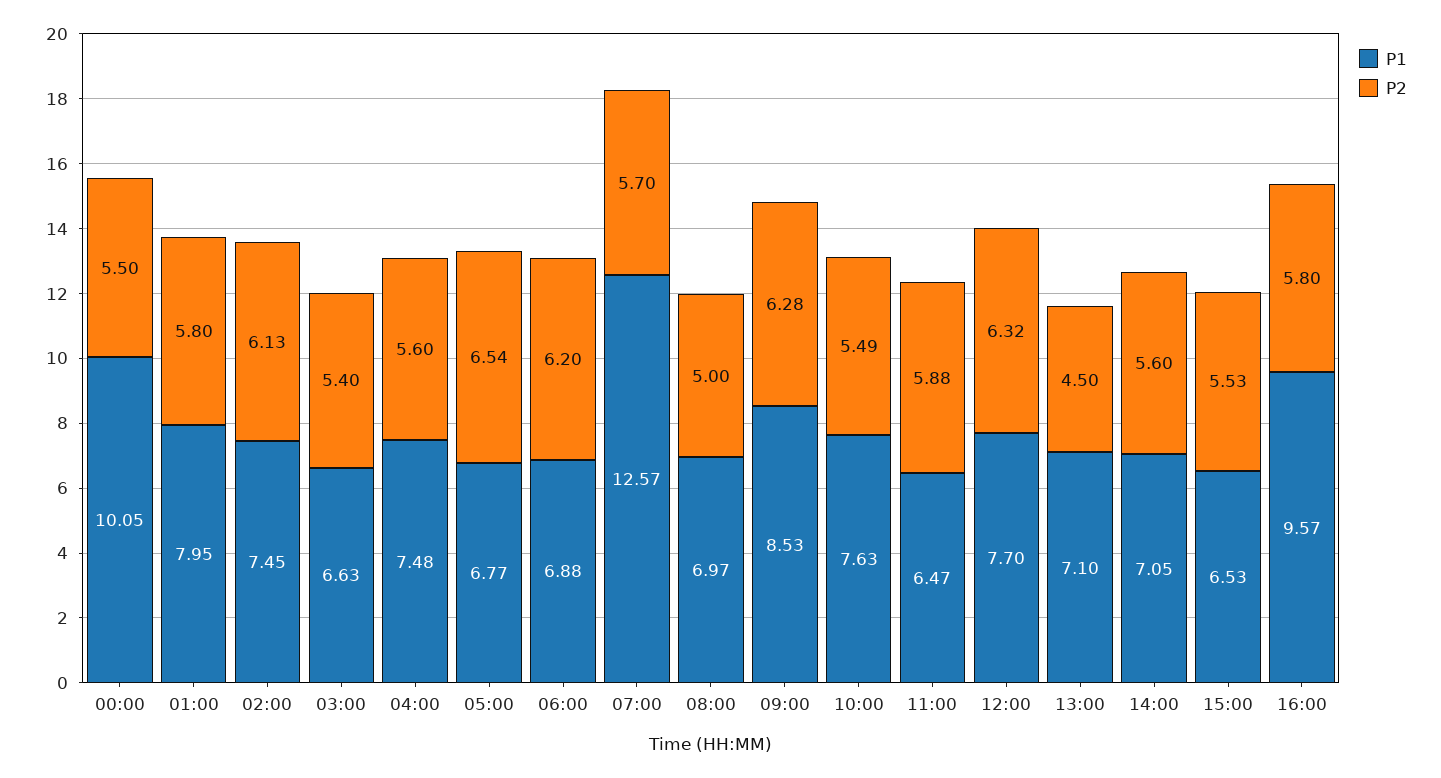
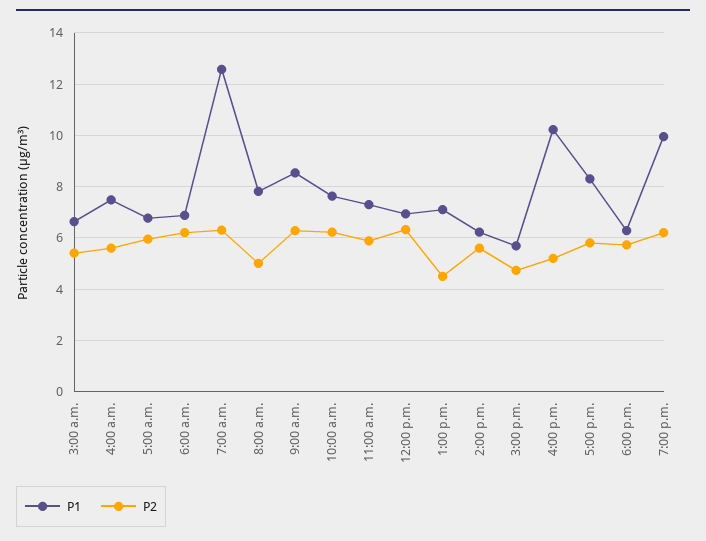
P1, 00:00: 10.05 -> none
P2, 00:00: 5.5 -> none
P1, 01:00: 7.95 -> none
P2, 01:00: 5.8 -> none
P1, 02:00: 7.45 -> none
P2, 02:00: 6.13 -> none
P2, 05:00: 6.54 -> 6
P2, 07:00: 5.7 -> 6.25
P1, 08:00: 6.97 -> 7.75
P2, 10:00: 5.49 -> 6.25
P1, 11:00: 6.47 -> 7.25
P1, 12:00: 7.7 -> 7
P1, 14:00: 7.05 -> 6.25
P1, 15:00: 6.53 -> 5.75
P2, 15:00: 5.53 -> 4.75
P1, 16:00: 9.57 -> 10.25
P2, 16:00: 5.8 -> 5.25
P1, 5:00 p.m.: none -> 8.25
P2, 5:00 p.m.: none -> 5.75
P1, 6:00 p.m.: none -> 6.25
P2, 6:00 p.m.: none -> 5.75
P1, 7:00 p.m.: none -> 10
P2, 7:00 p.m.: none -> 6.25

